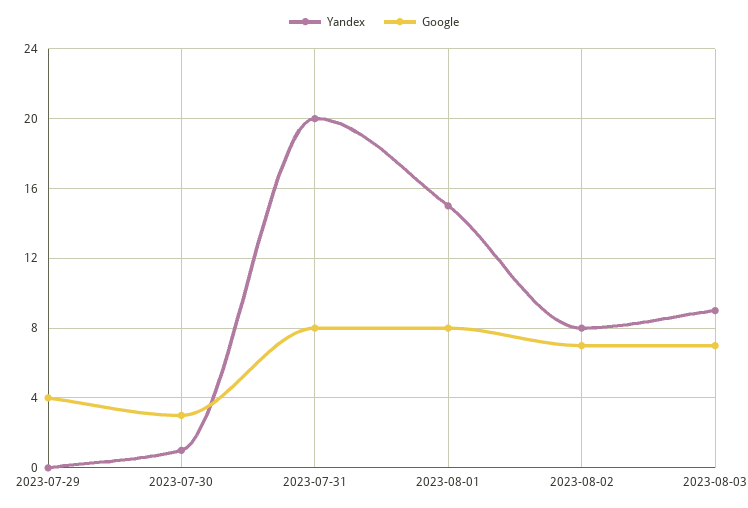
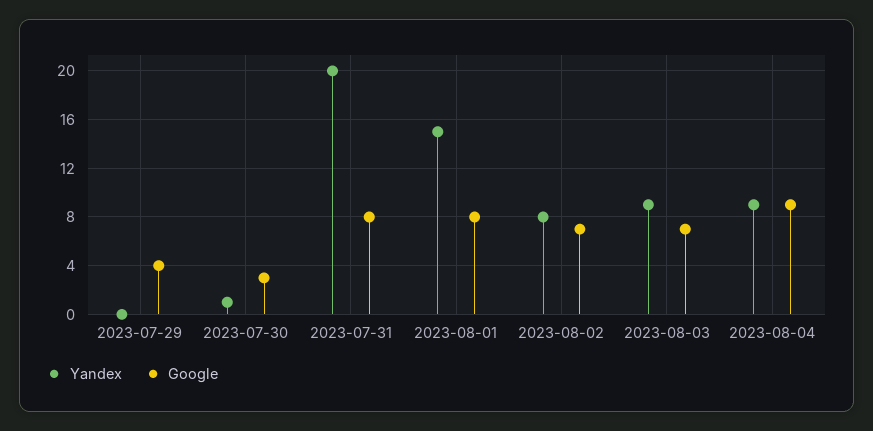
Yandex, 2023-08-04: none -> 9
Google, 2023-08-04: none -> 9

